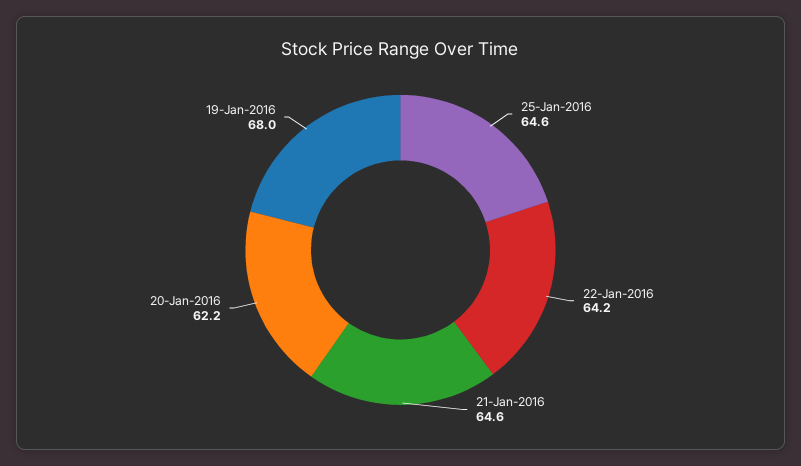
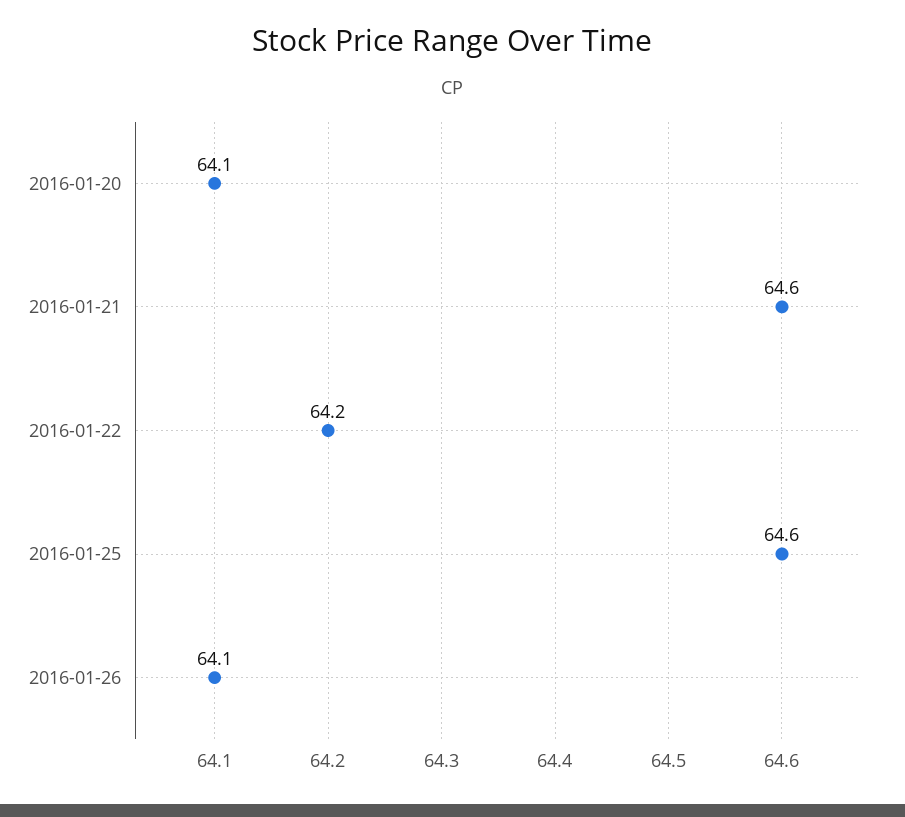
20-Jan-2016: 62.2 -> 64.1
19-Jan-2016: 68 -> none
2016-01-26: none -> 64.1

